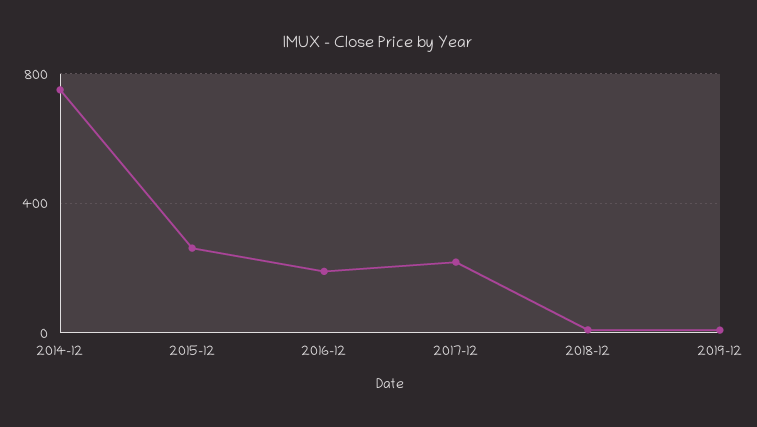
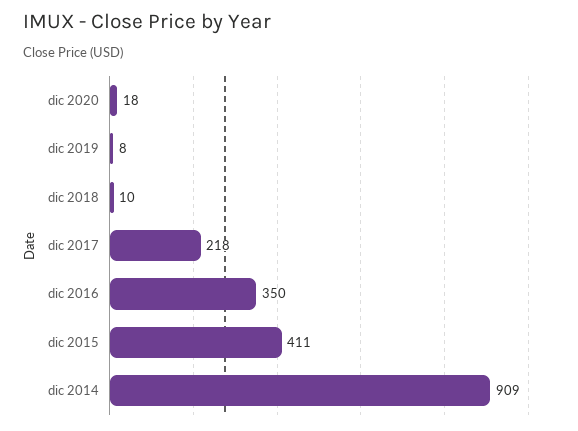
2014-12: 750 -> 909
2015-12: 250 -> 411
2016-12: 200 -> 350
dic 2020: none -> 18

